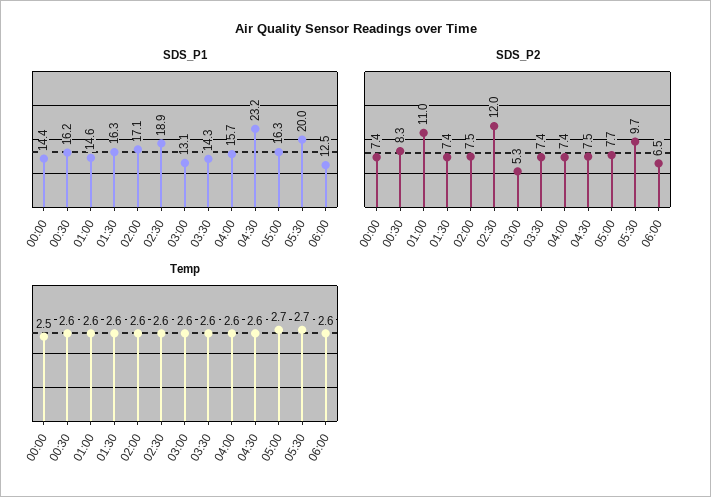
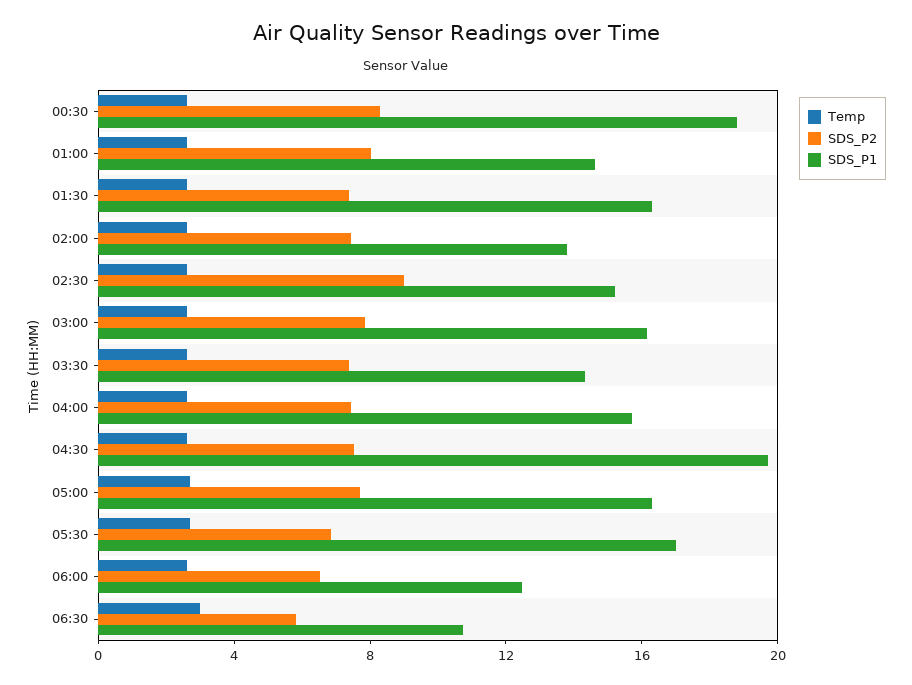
SDS_P1, 00:00: 14.4 -> none
SDS_P1, 00:30: 16.2 -> 19
SDS_P1, 02:00: 17.1 -> 14
SDS_P1, 02:30: 18.9 -> 15
SDS_P1, 03:00: 13.1 -> 16
SDS_P1, 04:30: 23.2 -> 20
SDS_P1, 05:30: 20 -> 17
SDS_P2, 00:00: 7.4 -> none
SDS_P2, 01:00: 11 -> 8
SDS_P2, 02:30: 12 -> 9
SDS_P2, 03:00: 5.3 -> 8
SDS_P2, 05:30: 9.7 -> 7
Temp, 00:00: 2.5 -> none
Temp, 06:30: none -> 3
SDS_P2, 06:30: none -> 6
SDS_P1, 06:30: none -> 11

